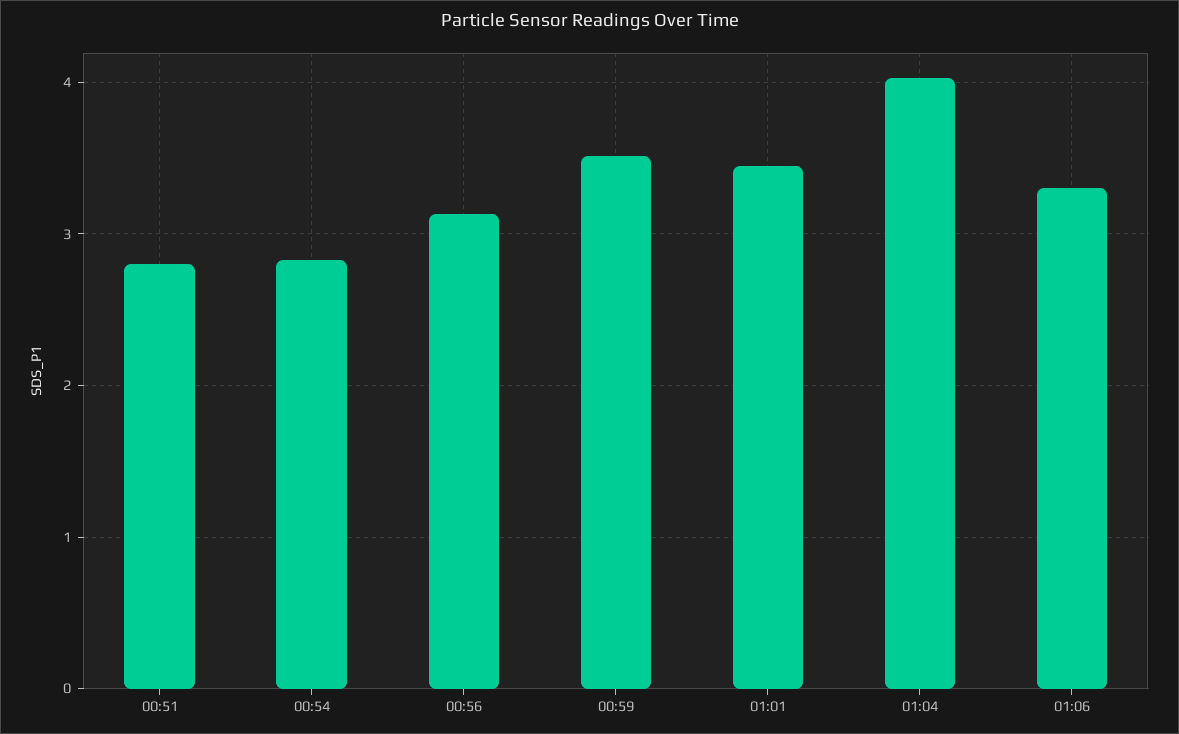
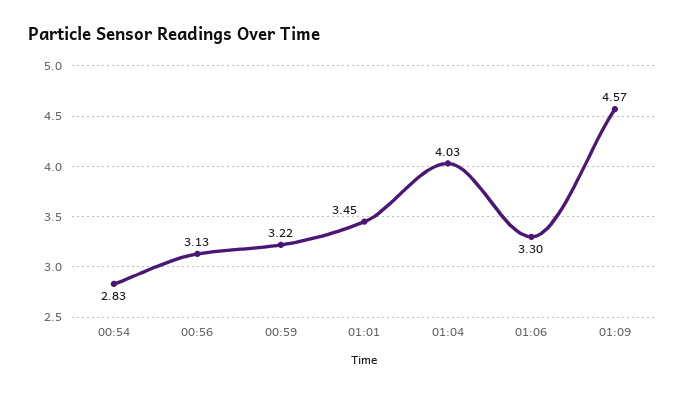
00:51: 2.8 -> none
00:59: 3.5 -> 3.22
01:09: none -> 4.57

